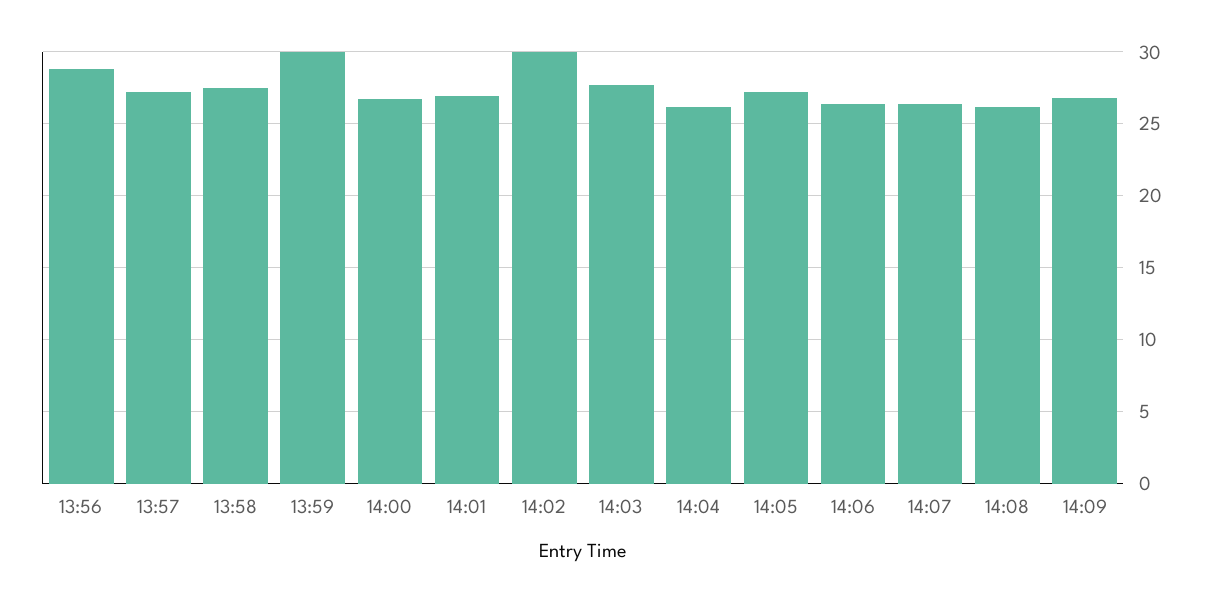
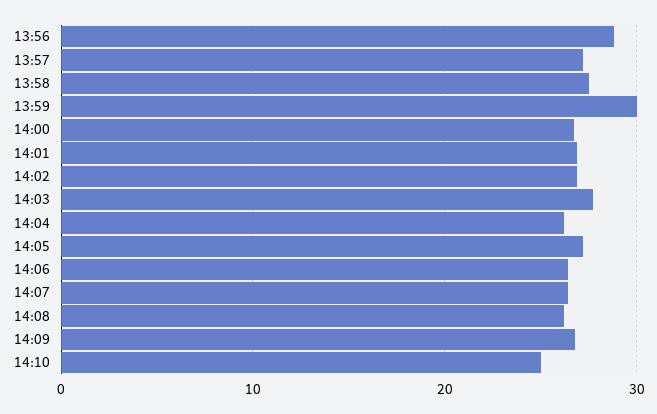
14:02: 30 -> 27
14:10: none -> 25

